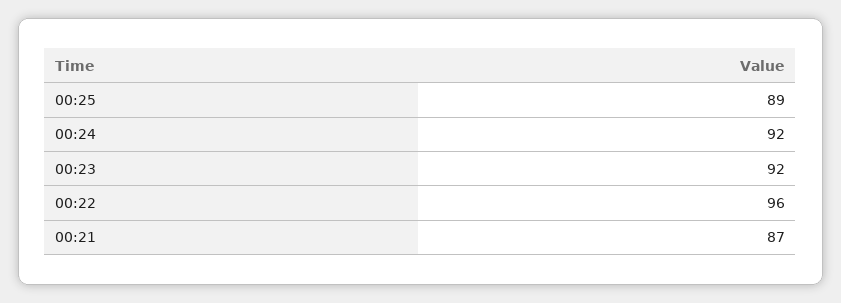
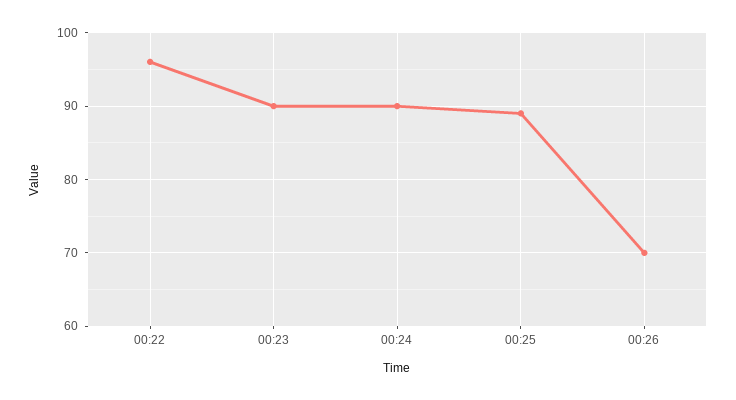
00:24: 92 -> 90
00:23: 92 -> 90
00:21: 87 -> none
00:26: none -> 70

